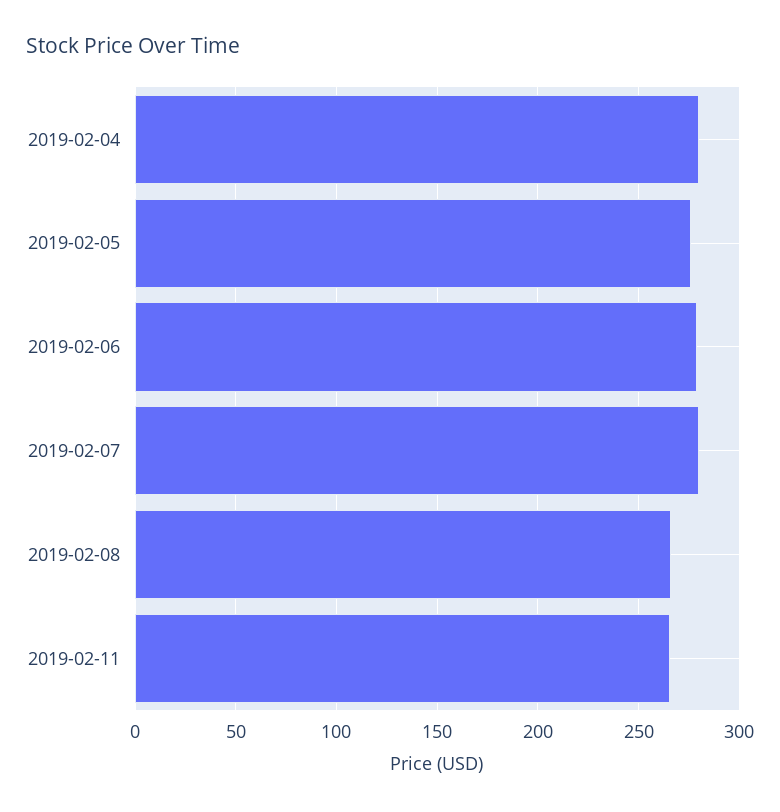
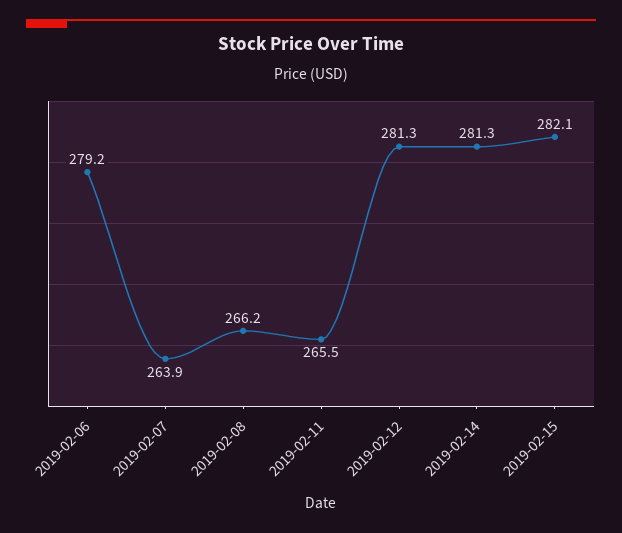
2019-02-04: 280 -> none
2019-02-05: 275 -> none
2019-02-07: 280 -> 263.9
2019-02-12: none -> 281.3
2019-02-14: none -> 281.3
2019-02-15: none -> 282.1

